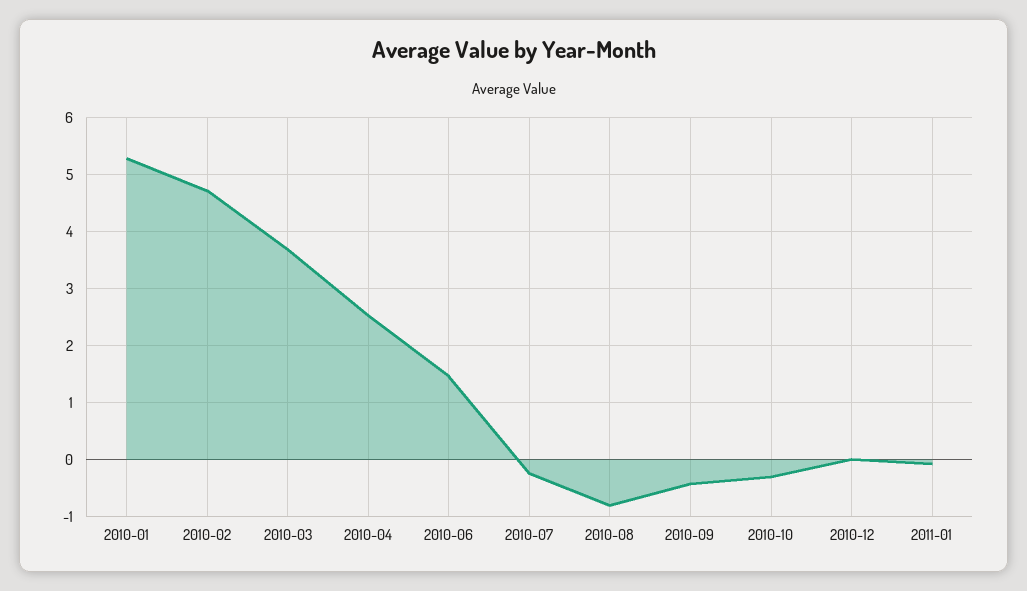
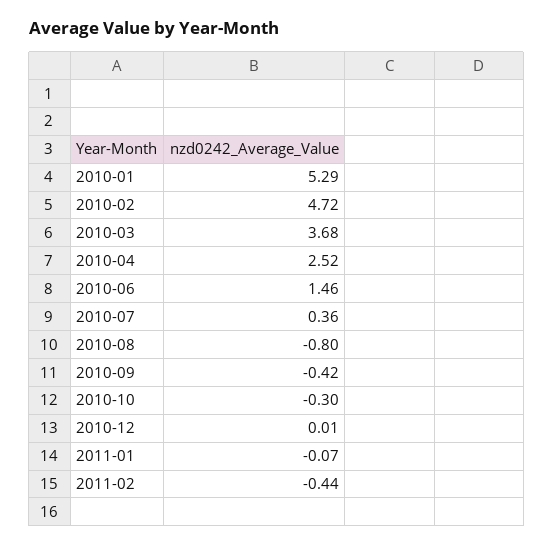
2010-07: -0.2 -> 0.36
2011-02: none -> -0.44

